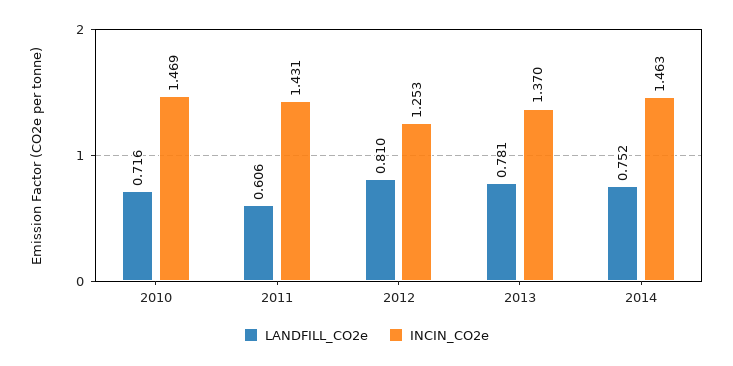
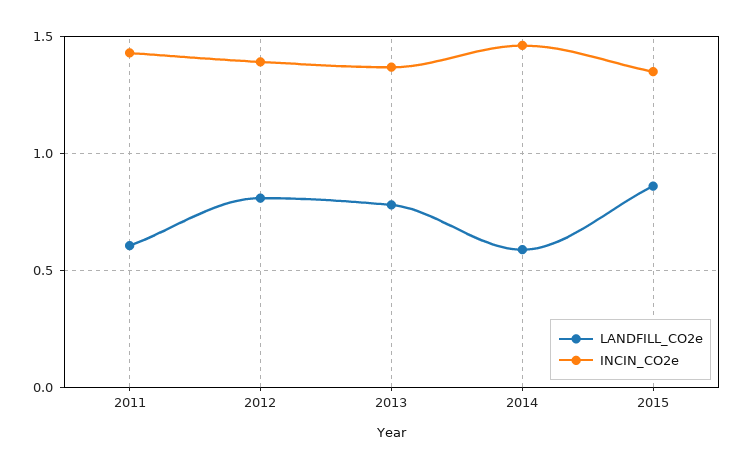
LANDFILL_CO2e, 2010: 0.716 -> none
INCIN_CO2e, 2010: 1.469 -> none
INCIN_CO2e, 2012: 1.253 -> 1.4
LANDFILL_CO2e, 2014: 0.752 -> 0.6
LANDFILL_CO2e, 2015: none -> 0.85
INCIN_CO2e, 2015: none -> 1.35

